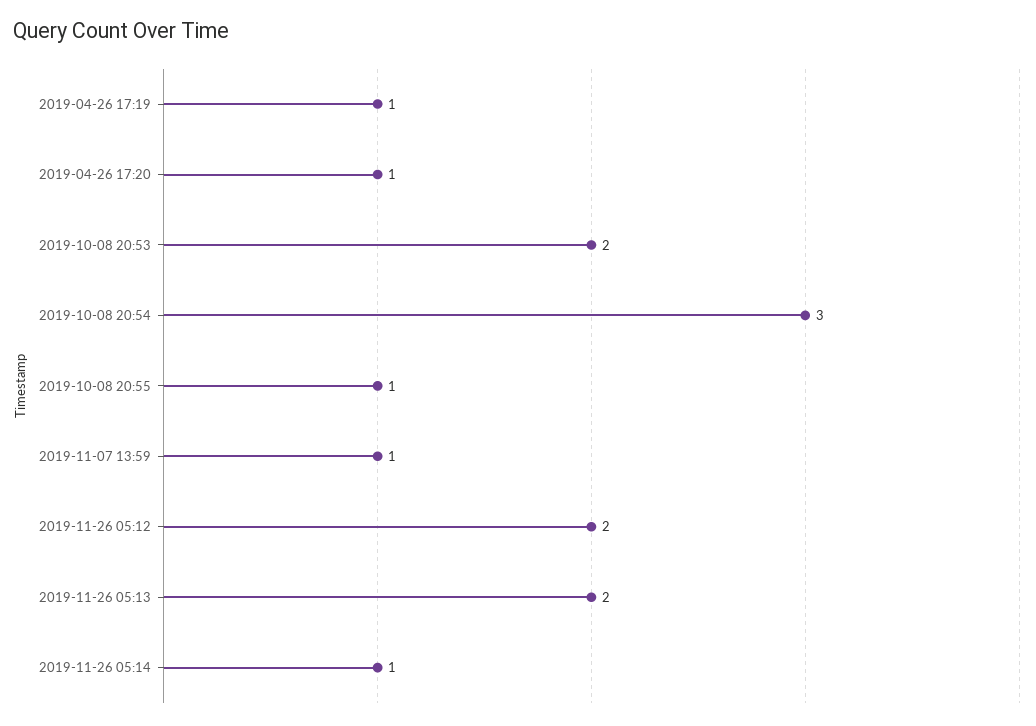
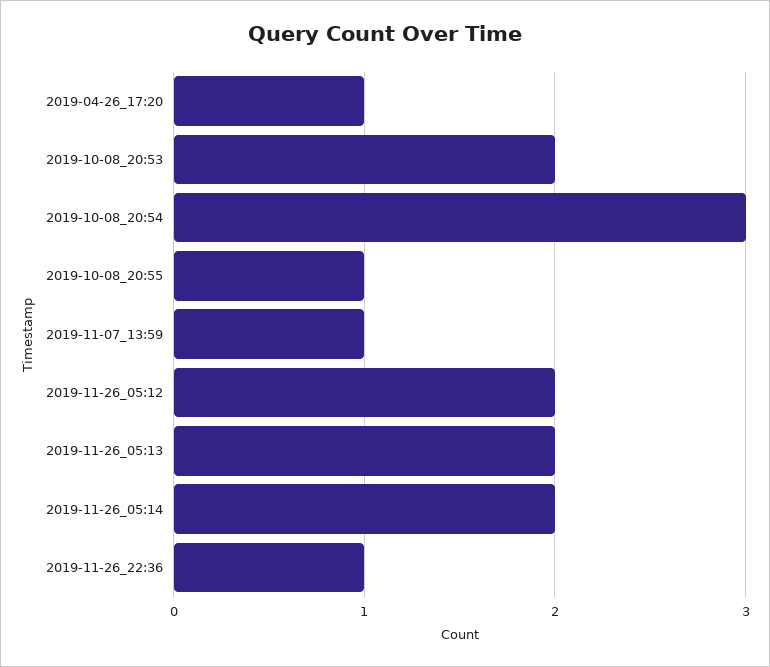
2019-04-26 17:19: 1 -> none
2019-11-26 05:14: 1 -> 2
2019-11-26_22:36: none -> 1

